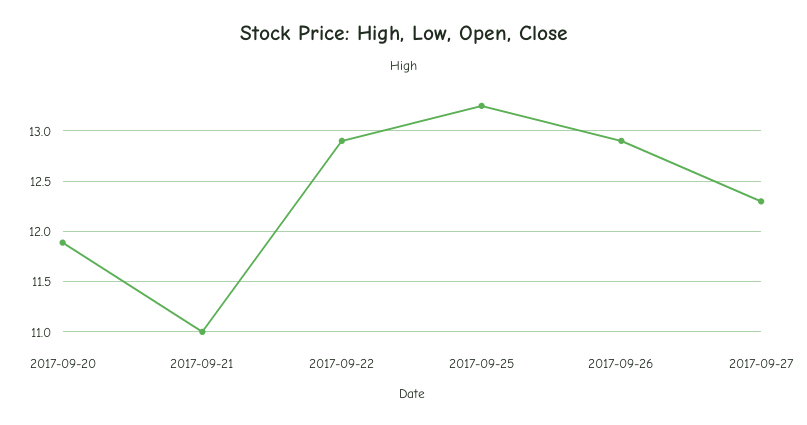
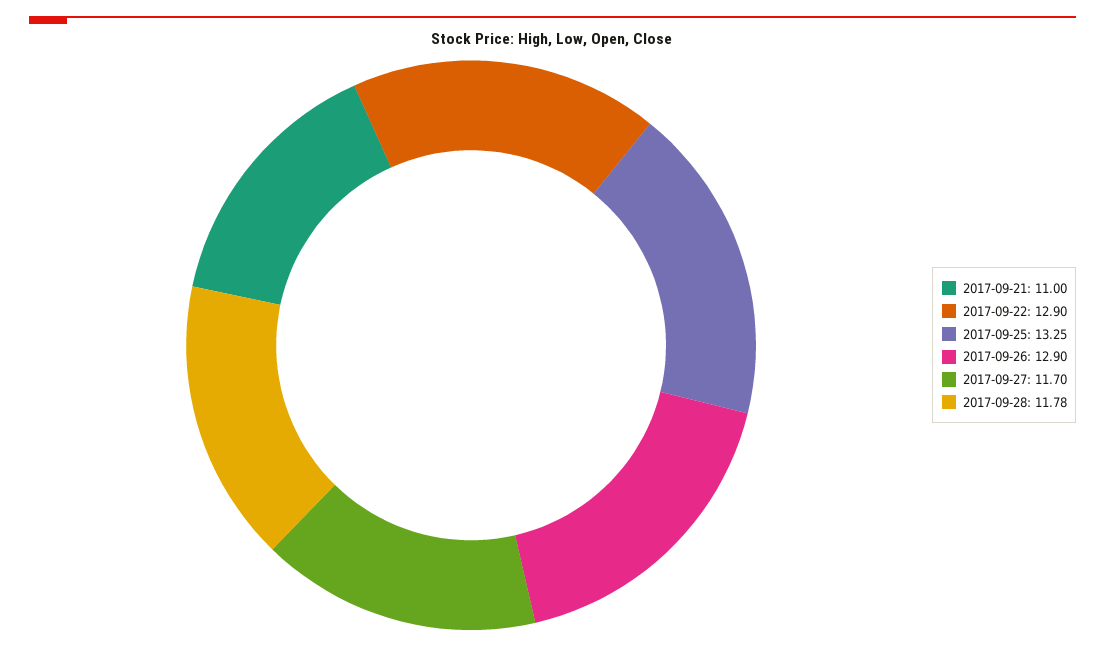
2017-09-20: 11.9 -> none
2017-09-27: 12.3 -> 11.7
2017-09-28: none -> 11.78

